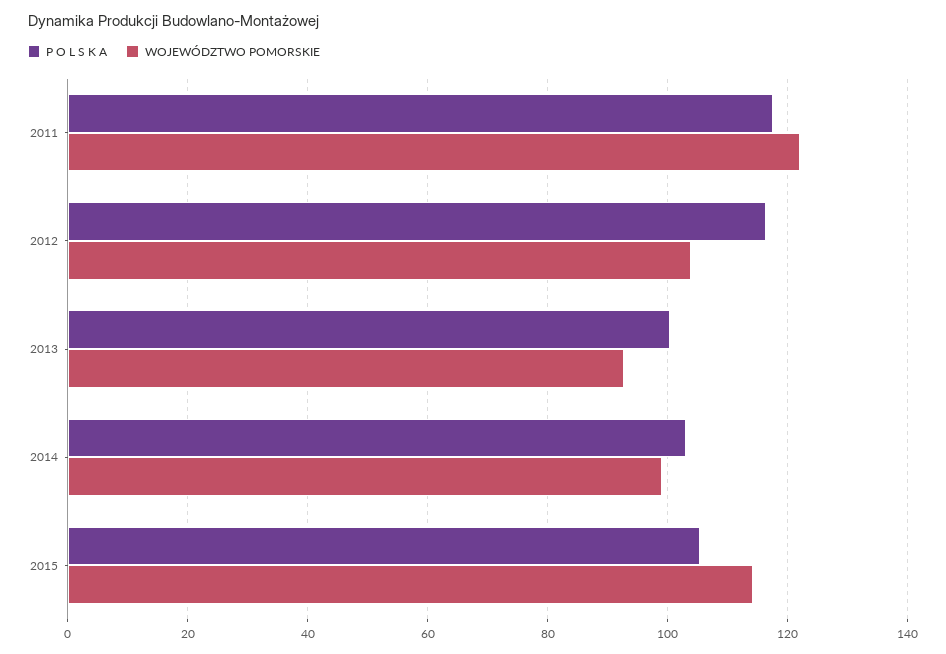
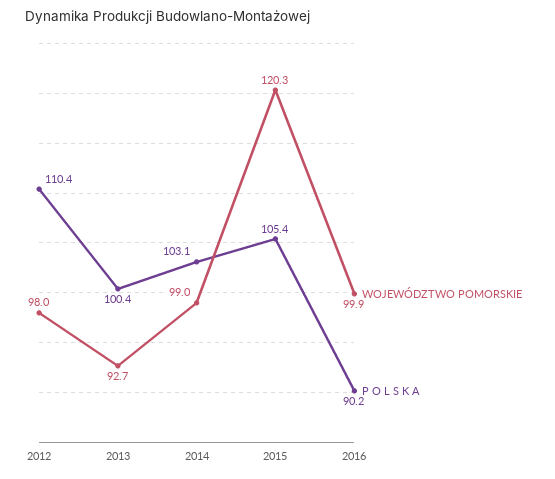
P O L S K A, 2011: 118 -> none
WOJEWÓDZTWO POMORSKIE, 2011: 122 -> none
P O L S K A, 2012: 116 -> 110.4
WOJEWÓDZTWO POMORSKIE, 2012: 104 -> 98
WOJEWÓDZTWO POMORSKIE, 2015: 114 -> 120.3
WOJEWÓDZTWO POMORSKIE, 2016: none -> 99.9
P O L S K A, 2016: none -> 90.2

